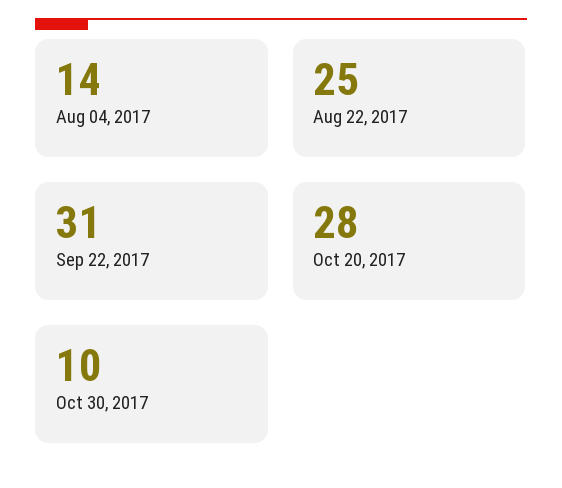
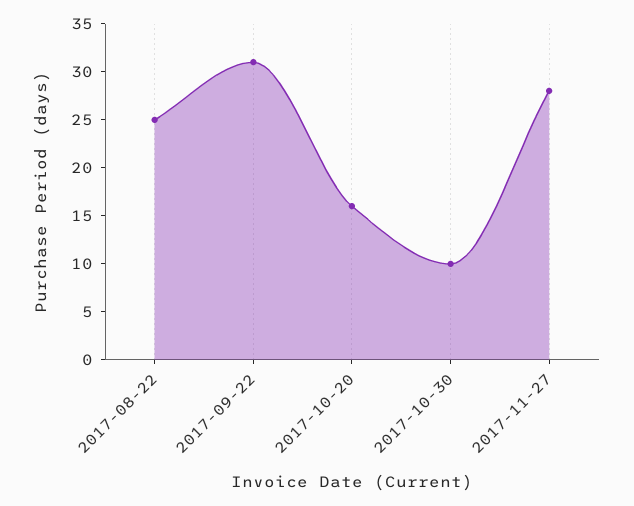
Aug 04, 2017: 14 -> none
Oct 20, 2017: 28 -> 16
2017-11-27: none -> 28

